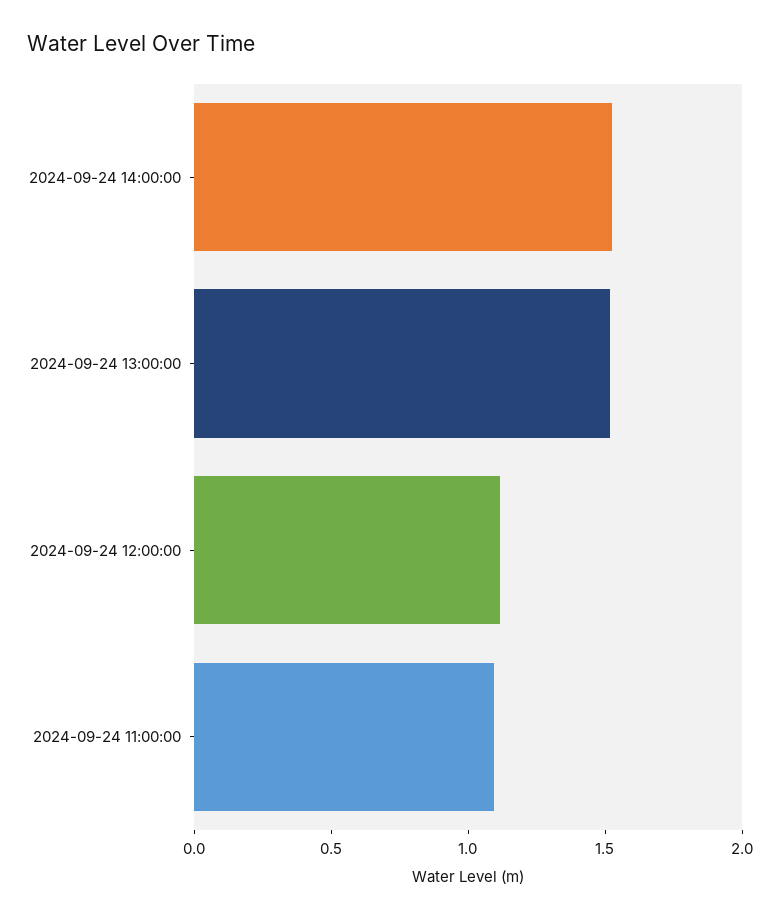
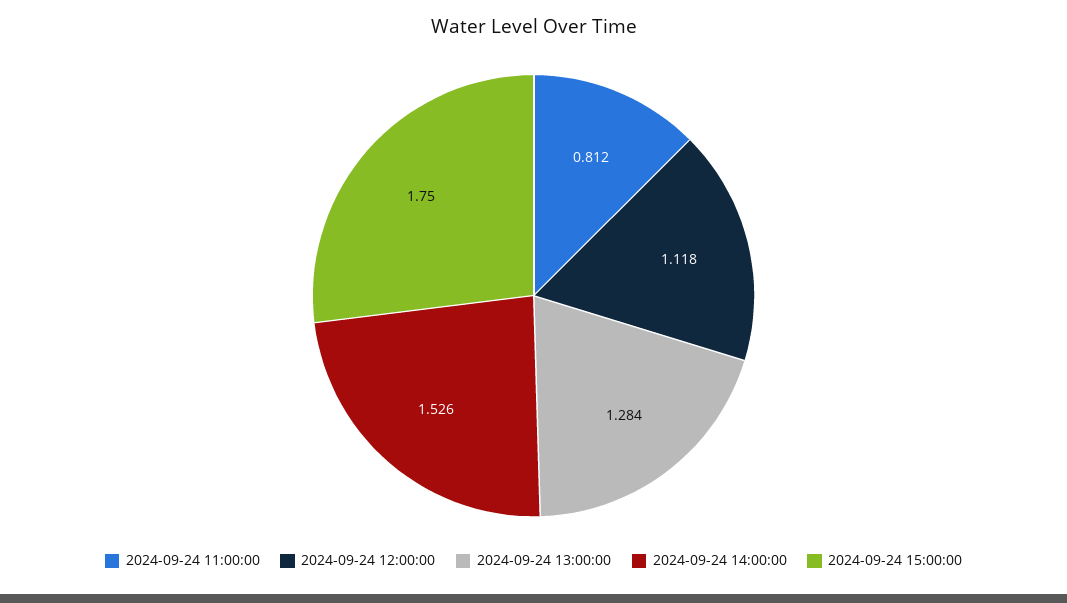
2024-09-24 13:00:00: 1.5 -> 1.284
2024-09-24 11:00:00: 1.1 -> 0.812
2024-09-24 15:00:00: none -> 1.75

